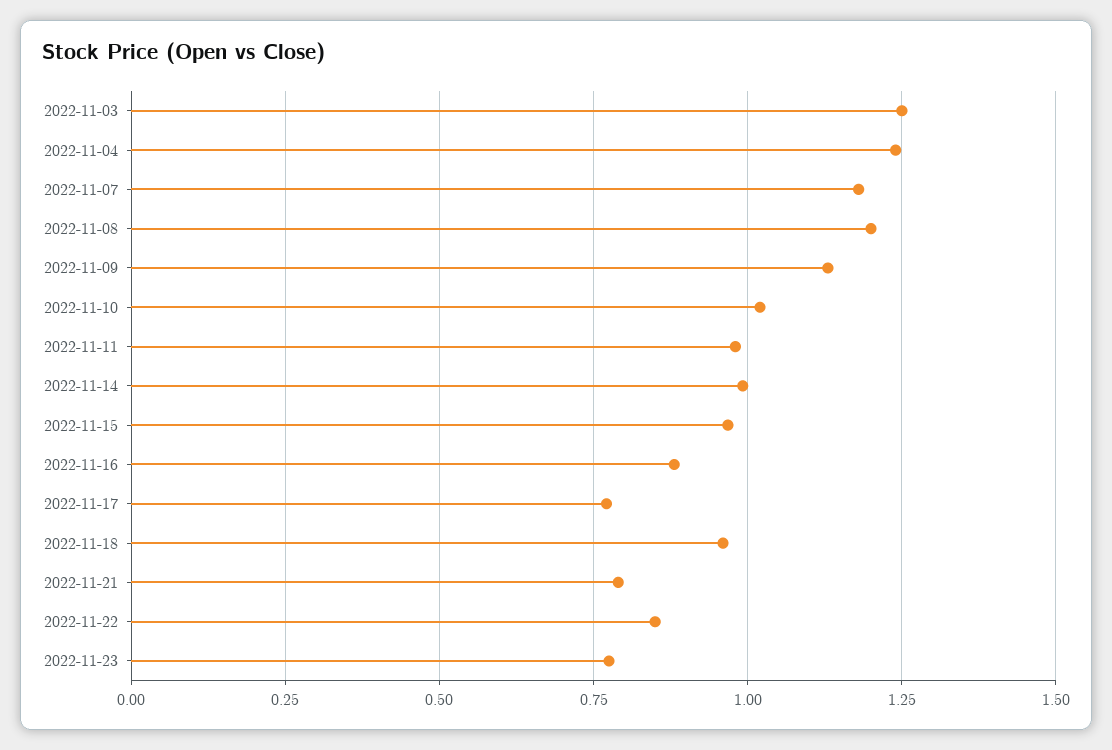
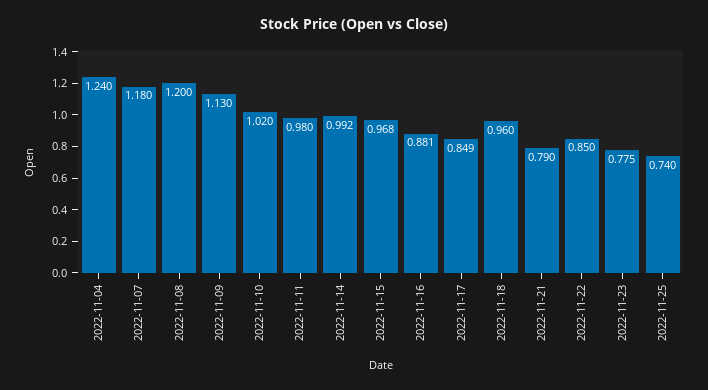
2022-11-03: 1.25 -> none
2022-11-17: 0.775 -> 0.849
2022-11-25: none -> 0.74

